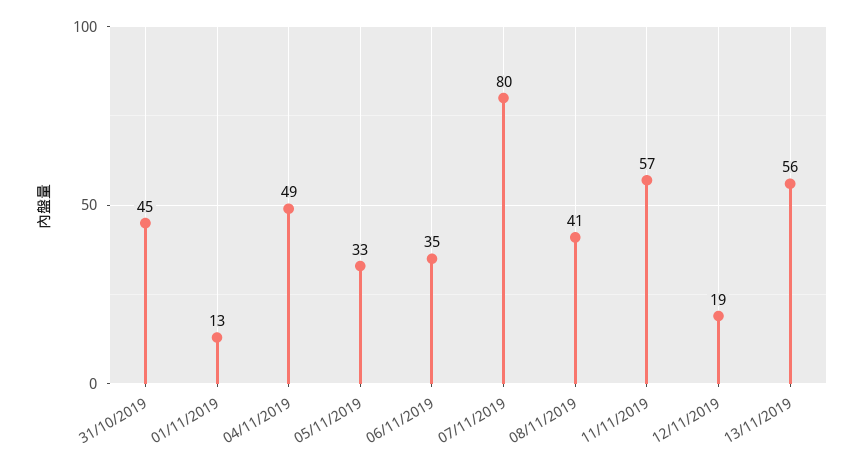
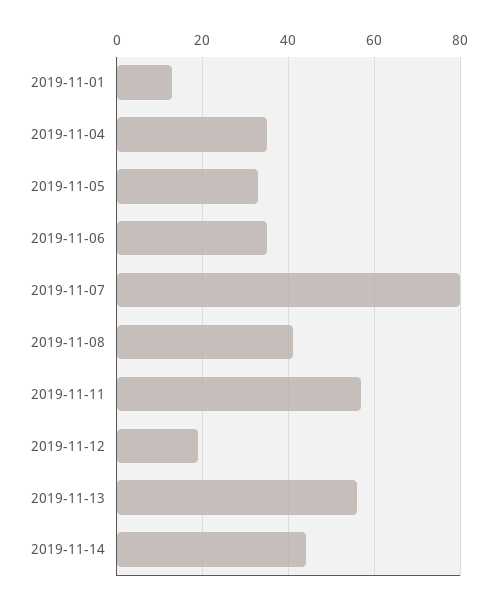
31/10/2019: 45 -> none
04/11/2019: 49 -> 35
2019-11-14: none -> 45

